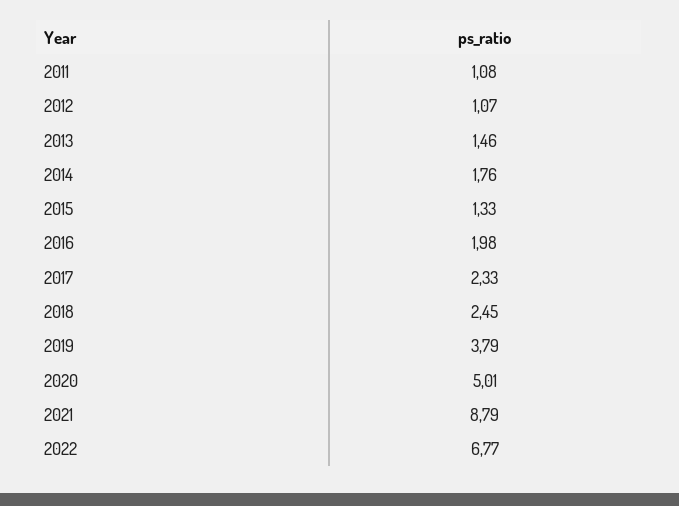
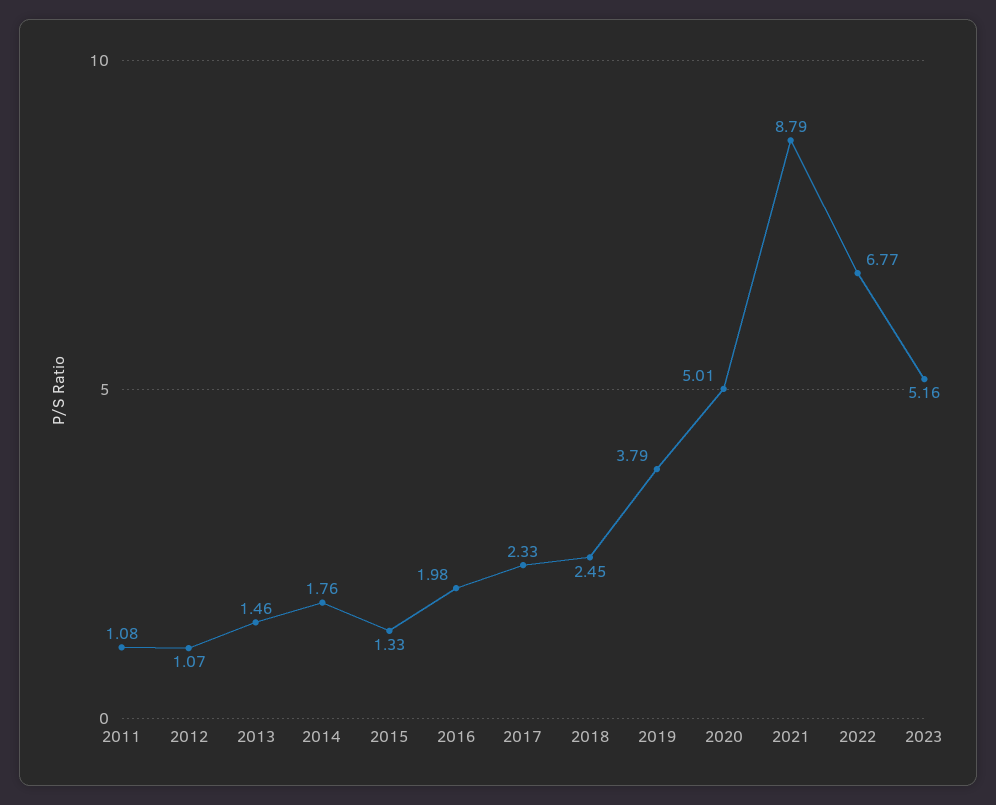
2023: none -> 5.16

